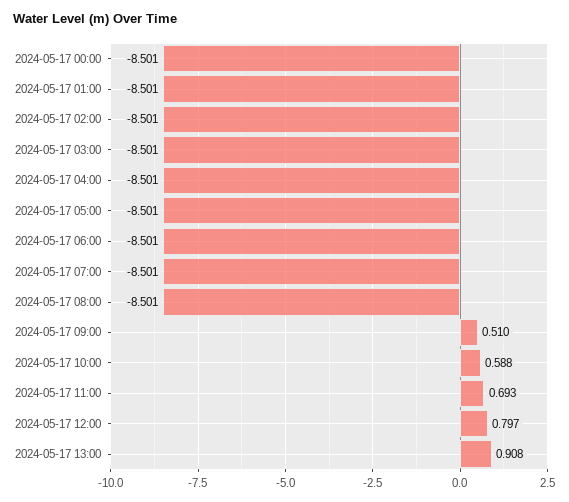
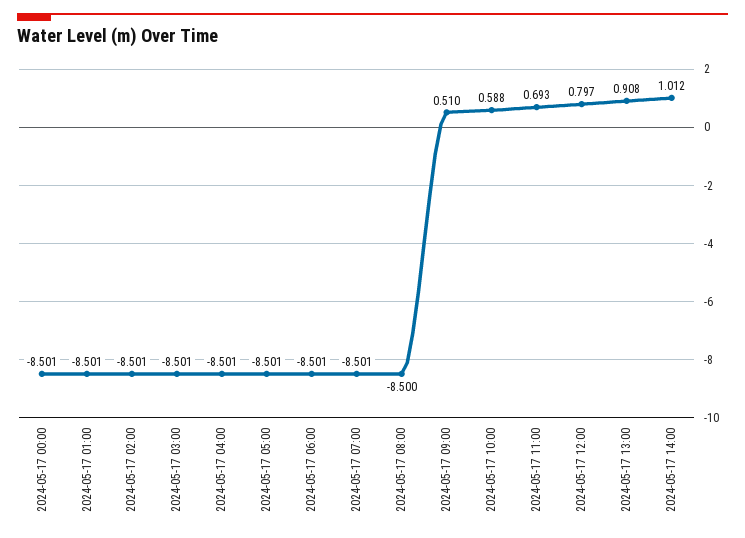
2024-05-17 08:00: -8.501 -> -8.5
2024-05-17 14:00: none -> 1.012

